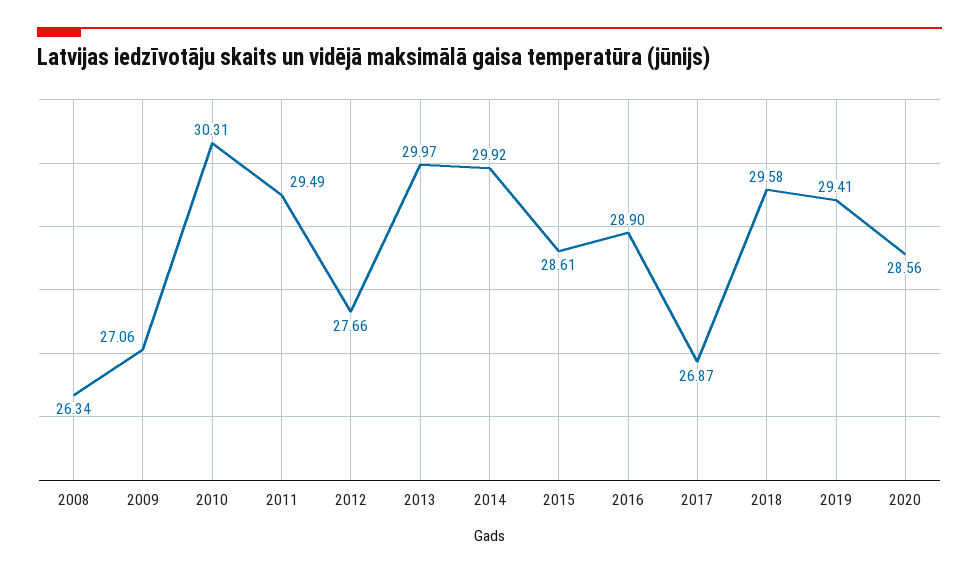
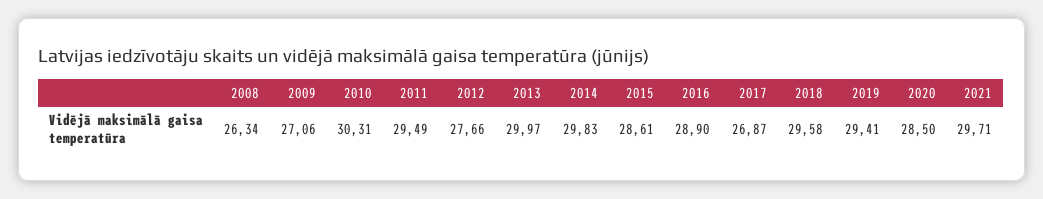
2014: 29.92 -> 29.83
2020: 28.56 -> 28.5
2021: none -> 29.71

